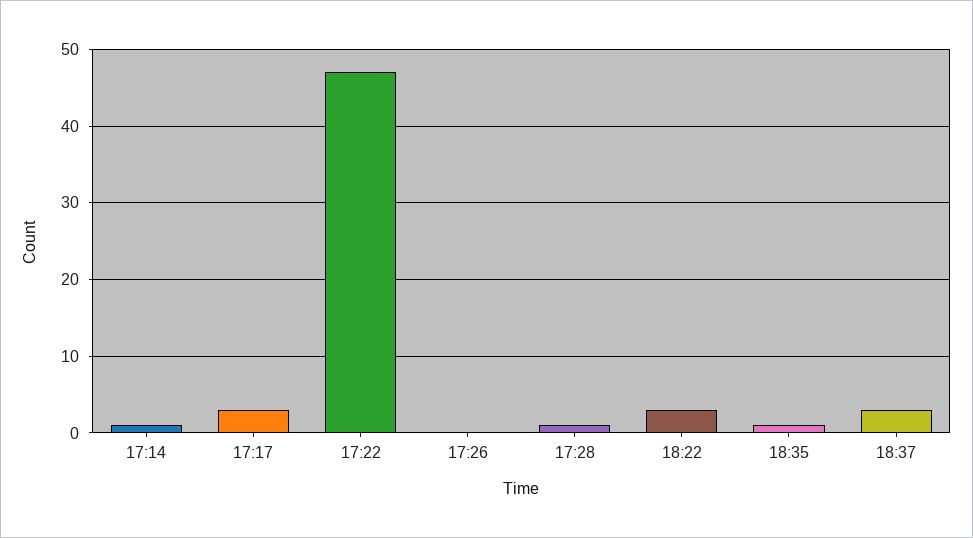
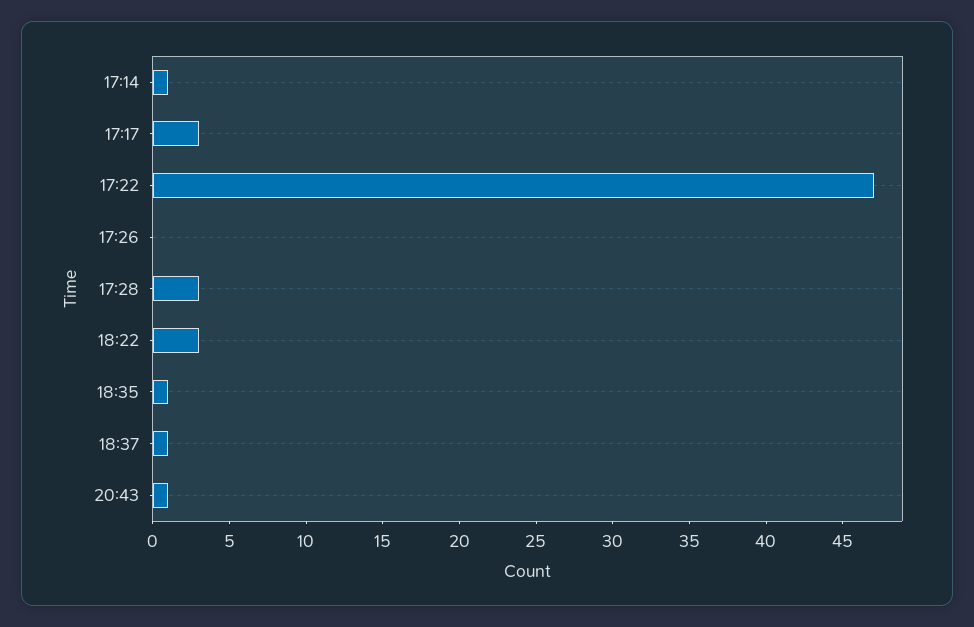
17:28: 1 -> 3
18:37: 3 -> 1
20:43: none -> 1

